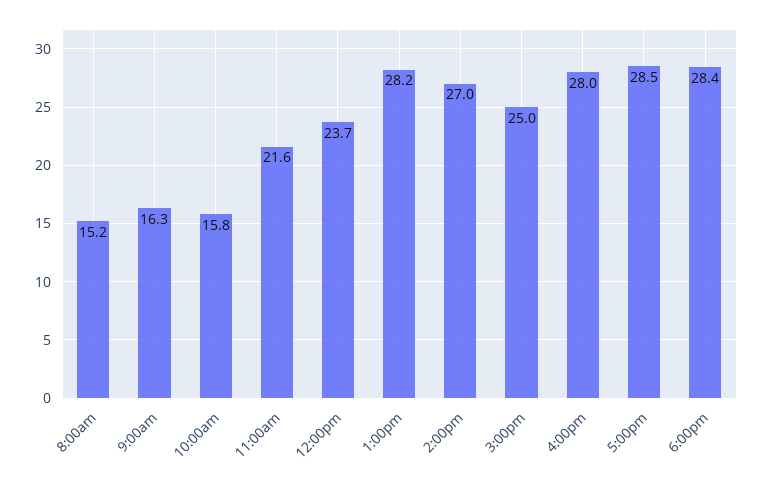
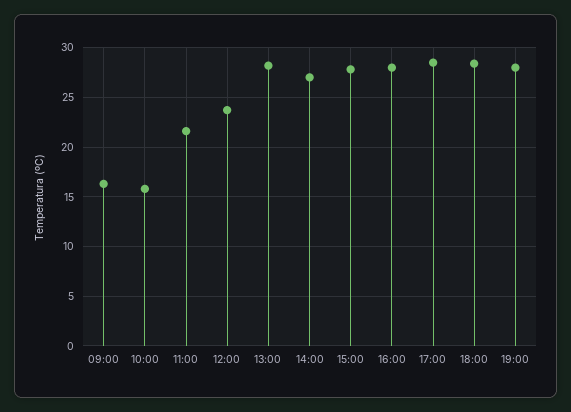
8:00am: 15.2 -> none
3:00pm: 25 -> 28
19:00: none -> 28

